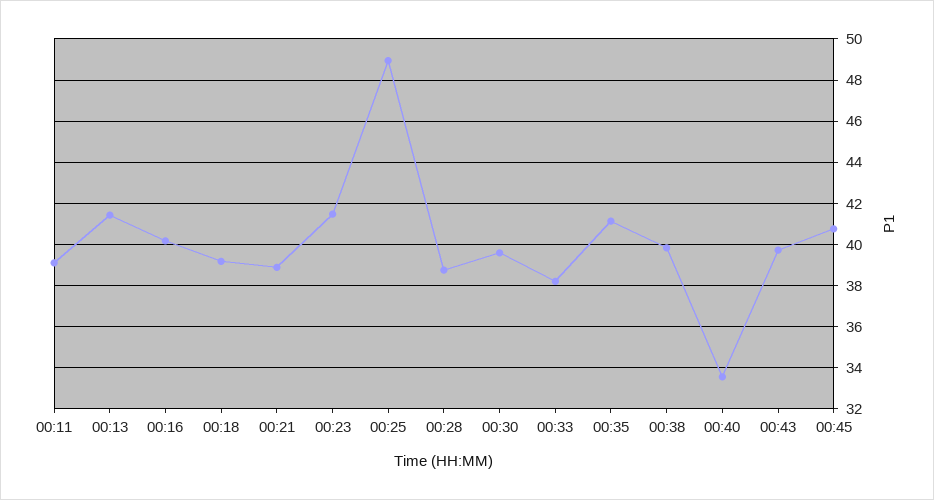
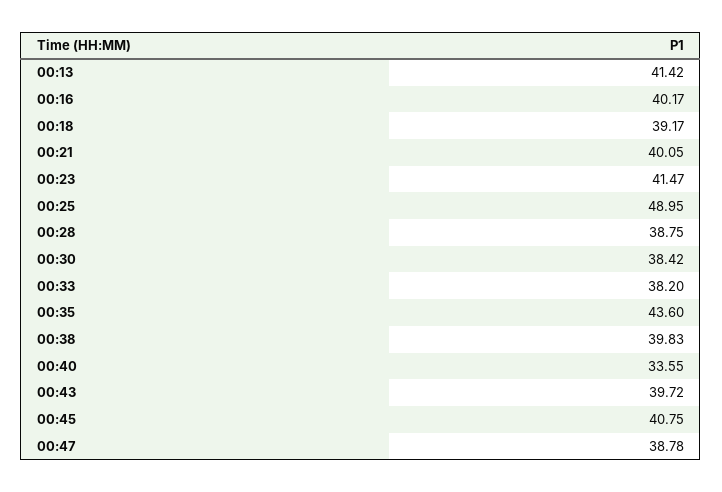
00:11: 39 -> none
00:21: 39 -> 40.05
00:30: 39.5 -> 38.42
00:35: 41 -> 43.6
00:47: none -> 38.78

